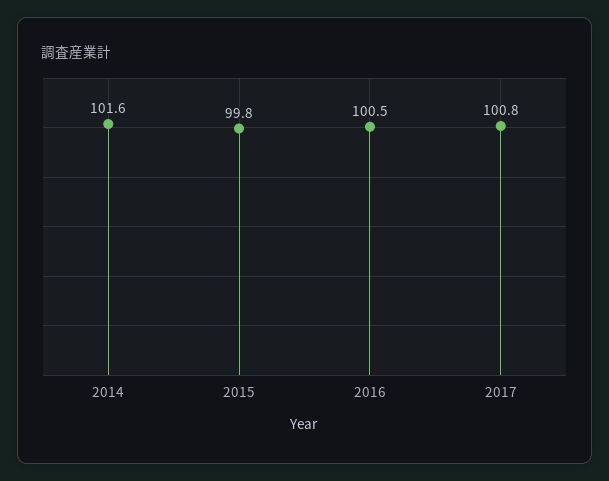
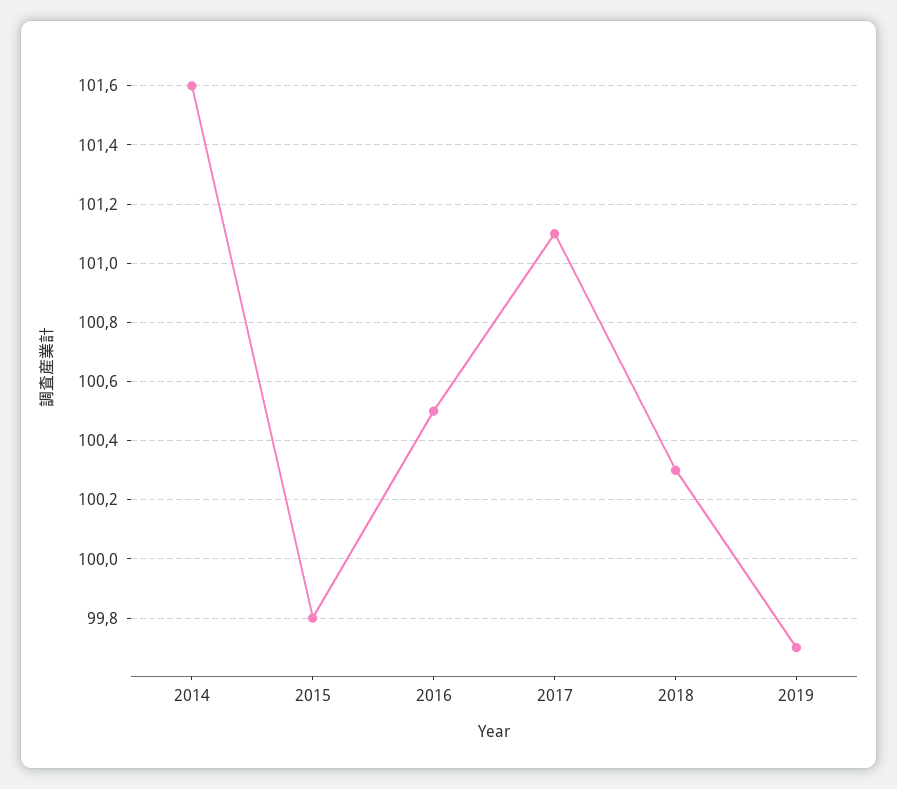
2017: 100.8 -> 101.1
2018: none -> 100.3
2019: none -> 99.7

